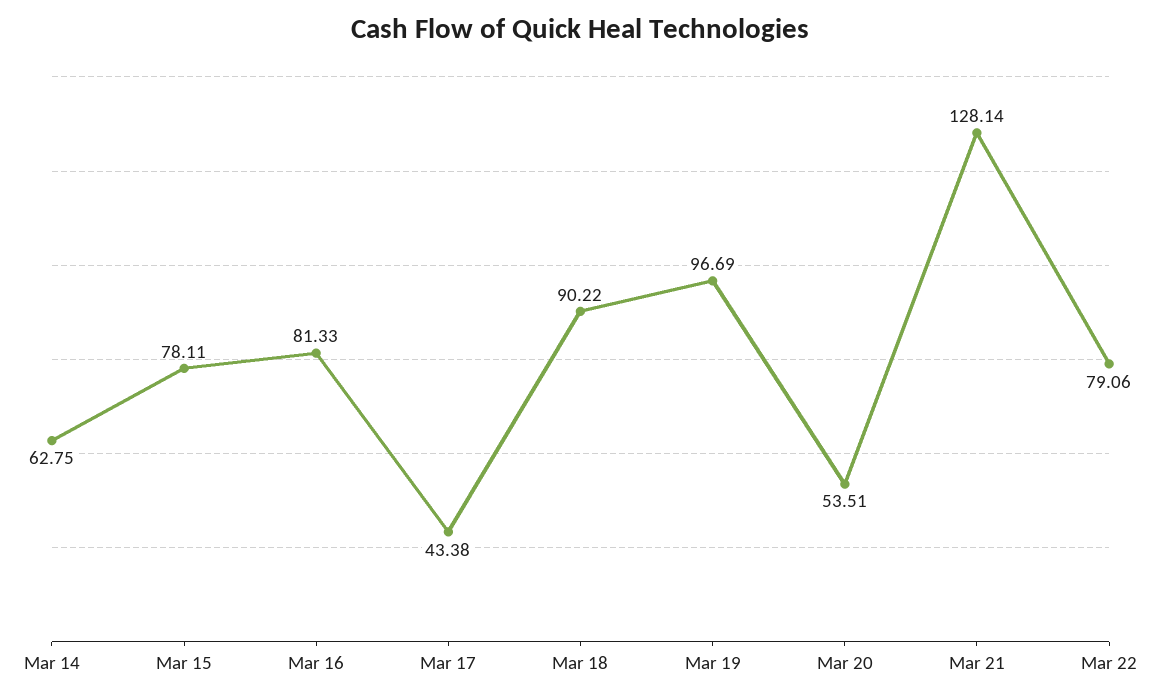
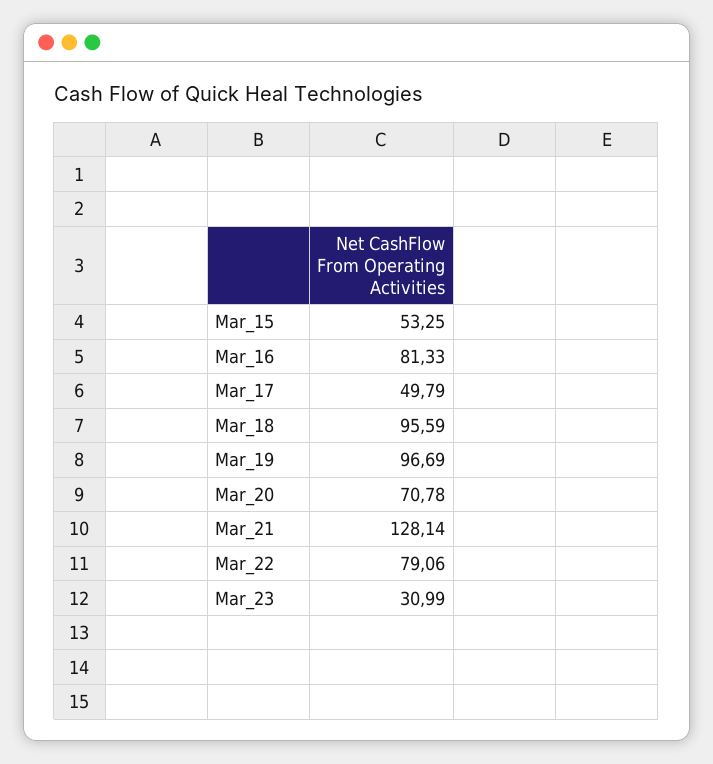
Mar 14: 62.75 -> none
Mar 15: 78.11 -> 53.25
Mar 17: 43.38 -> 49.79
Mar 18: 90.22 -> 95.59
Mar 20: 53.51 -> 70.78
Mar_23: none -> 30.99

